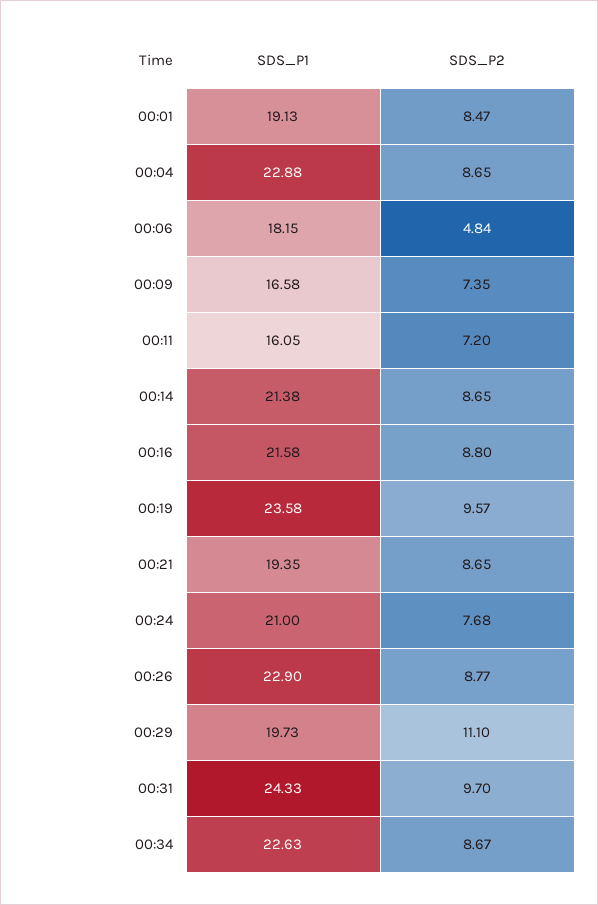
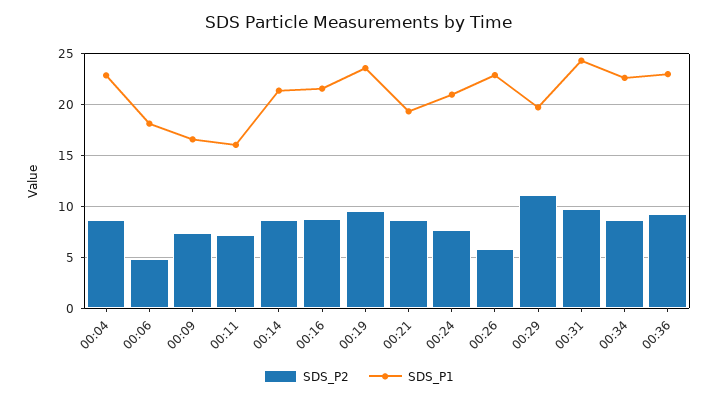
SDS_P1, 00:01: 19.13 -> none
SDS_P2, 00:01: 8.47 -> none
SDS_P2, 00:26: 8.77 -> 6
SDS_P2, 00:36: none -> 9
SDS_P1, 00:36: none -> 23

